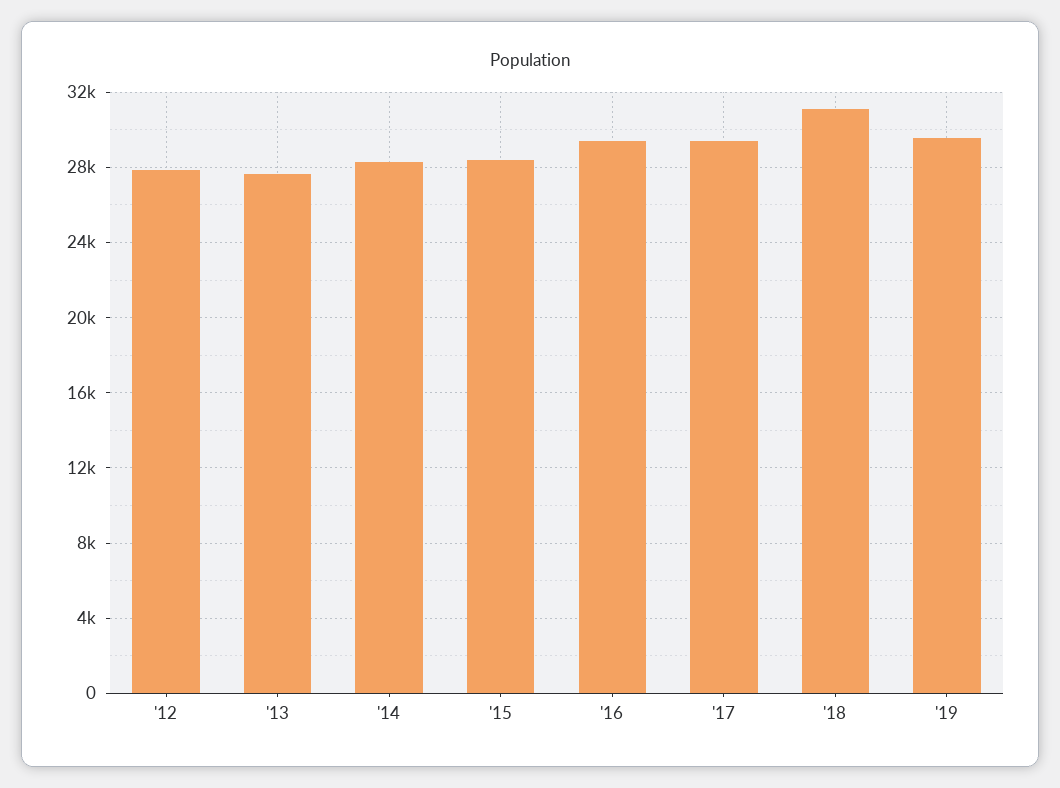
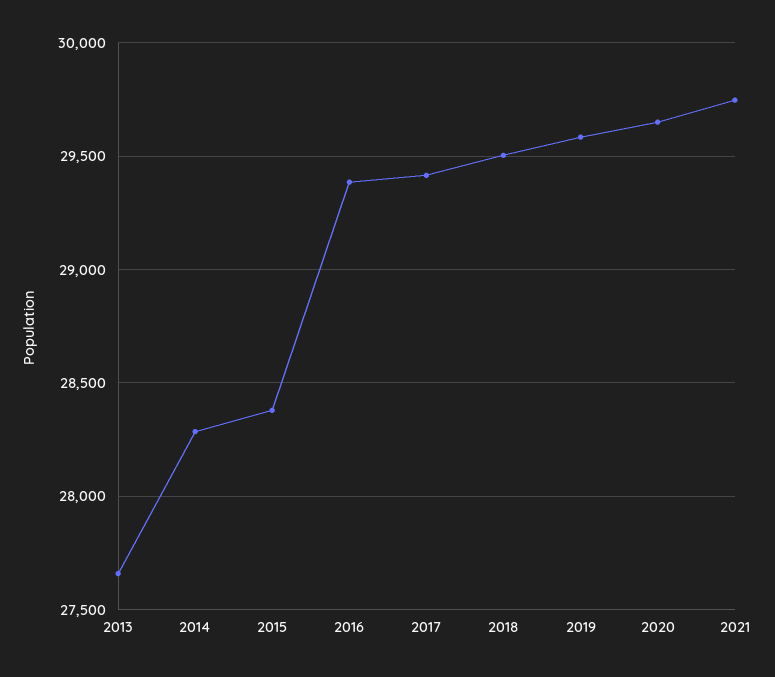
'12: 28000 -> none
'18: 31000 -> 29500
2020: none -> 29650
2021: none -> 29750

